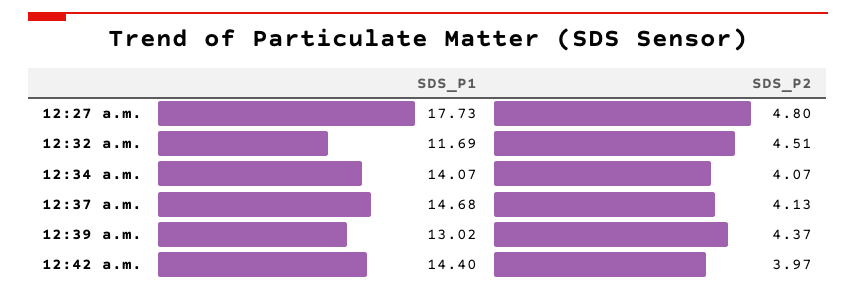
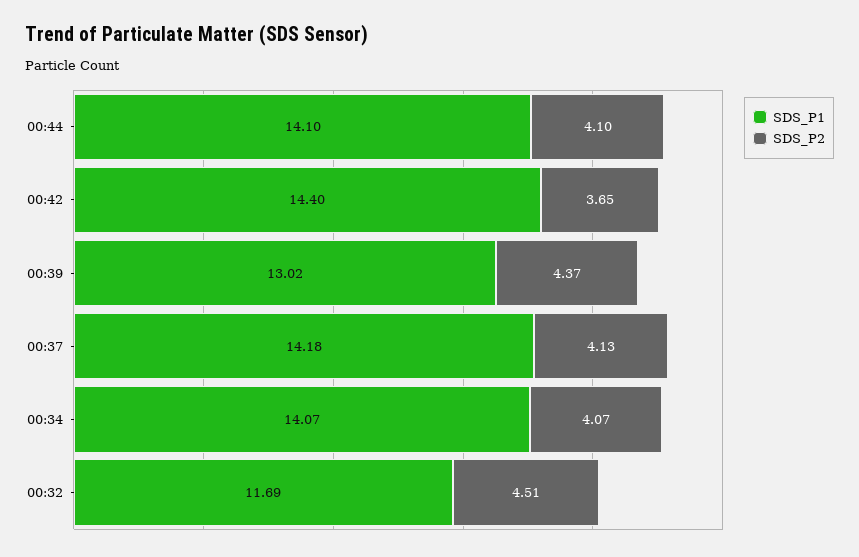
SDS_P1, 12:27 a.m.: 17.73 -> none
SDS_P2, 12:27 a.m.: 4.8 -> none
SDS_P1, 12:37 a.m.: 14.68 -> 14.18
SDS_P2, 12:42 a.m.: 3.97 -> 3.65
SDS_P1, 00:44: none -> 14.1
SDS_P2, 00:44: none -> 4.1

